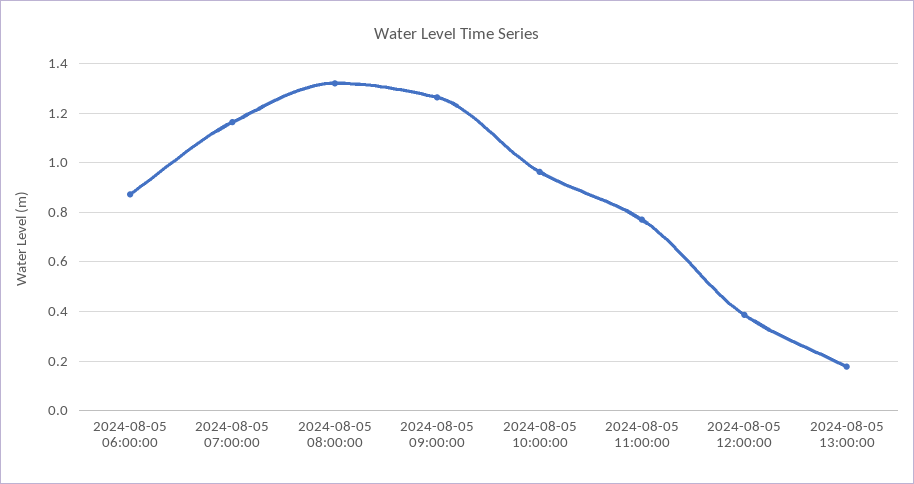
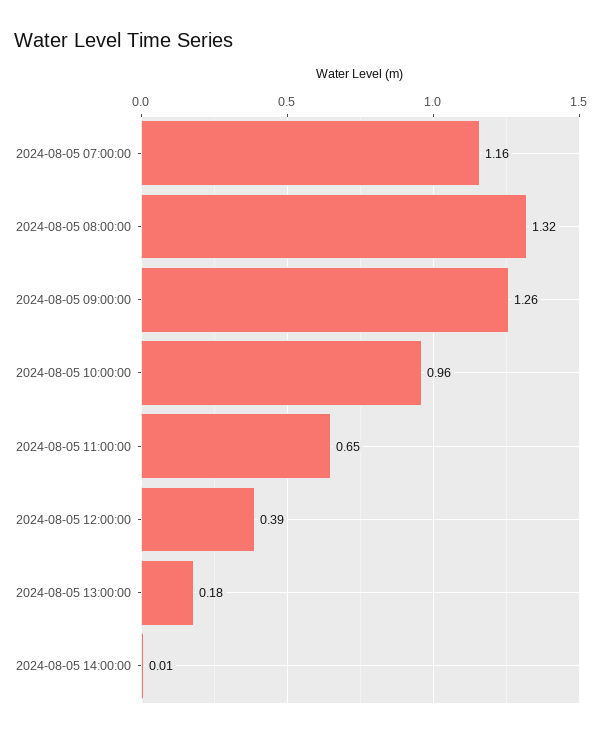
2024-08-05 06:00:00: 0.875 -> none
2024-08-05 11:00:00: 0.775 -> 0.65
2024-08-05 14:00:00: none -> 0.01

